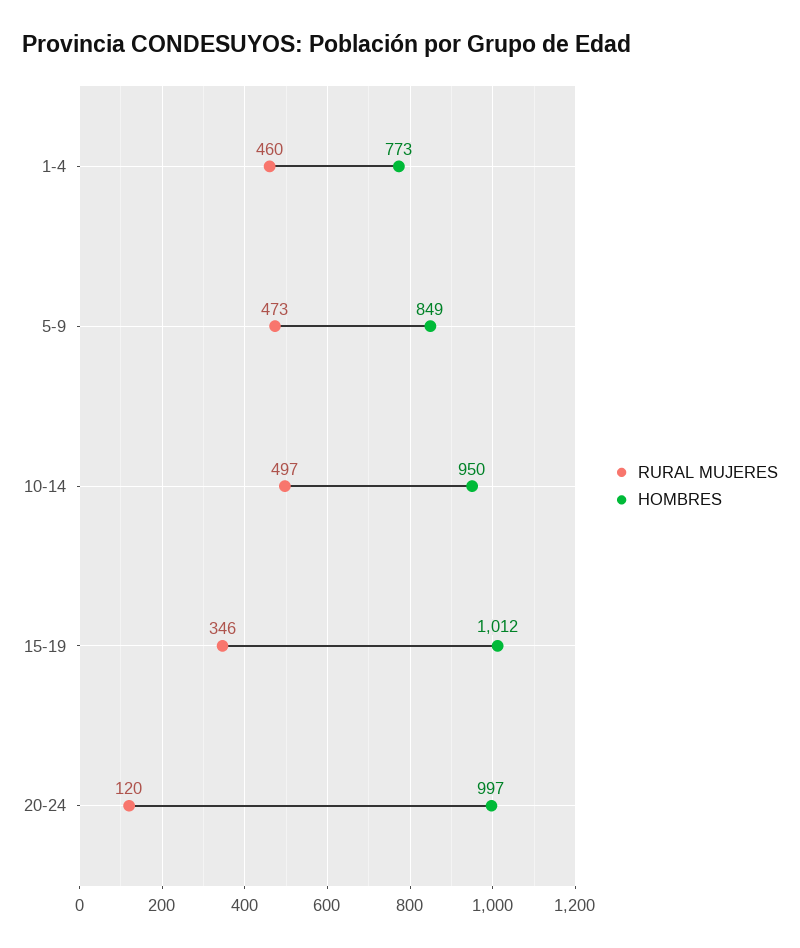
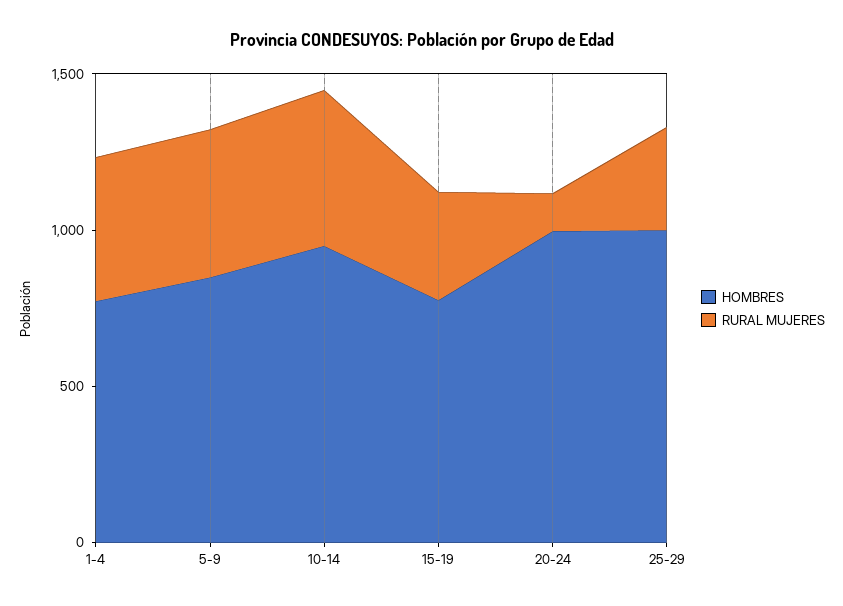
HOMBRES, 15-19: 1012 -> 800
HOMBRES, 25-29: none -> 1000
RURAL MUJERES, 25-29: none -> 300

